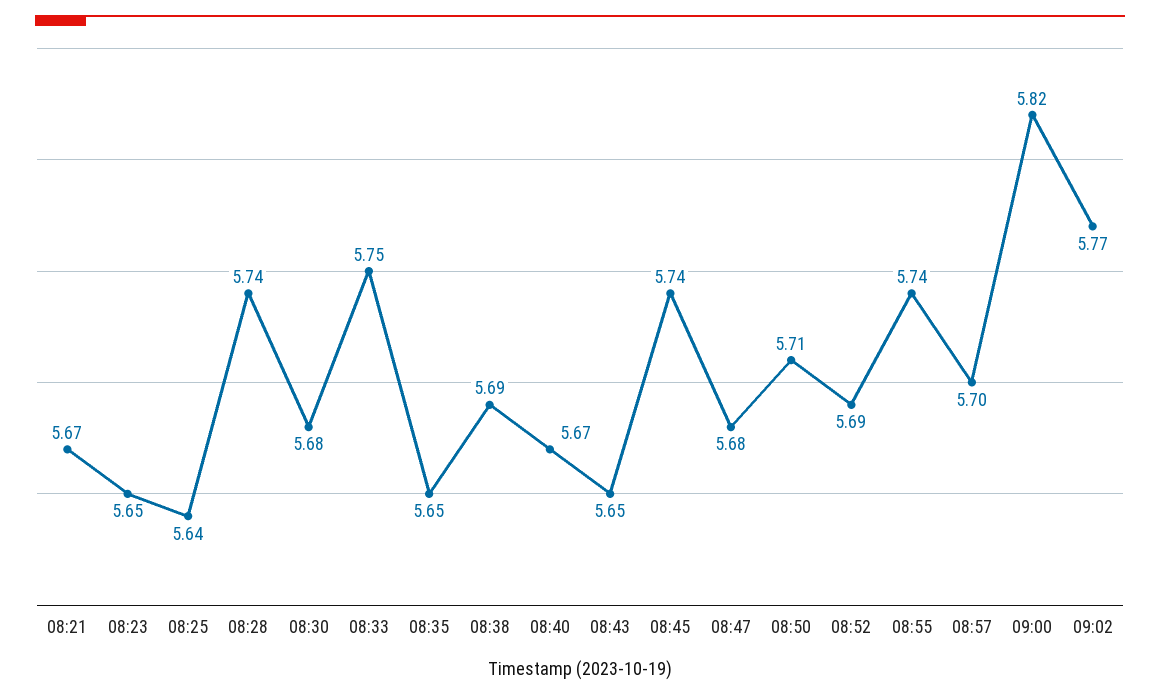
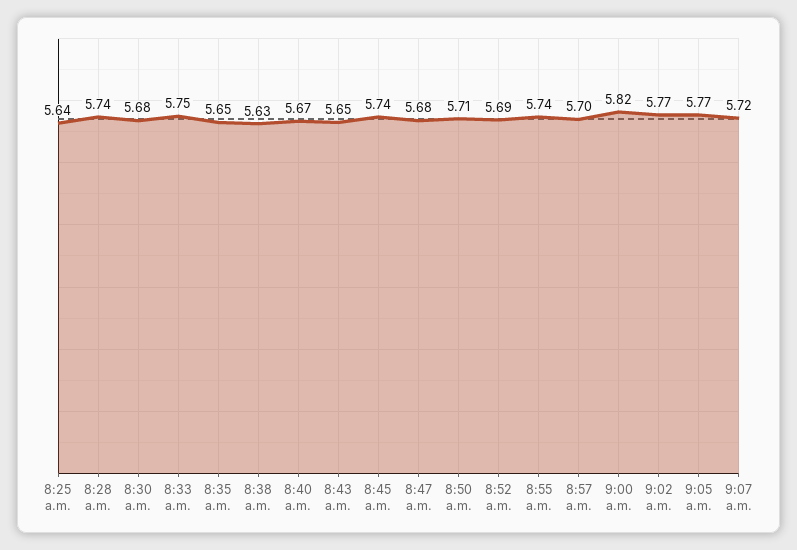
08:21: 5.67 -> none
08:23: 5.65 -> none
08:38: 5.69 -> 5.63
9:05 a.m.: none -> 5.77
9:07 a.m.: none -> 5.72

